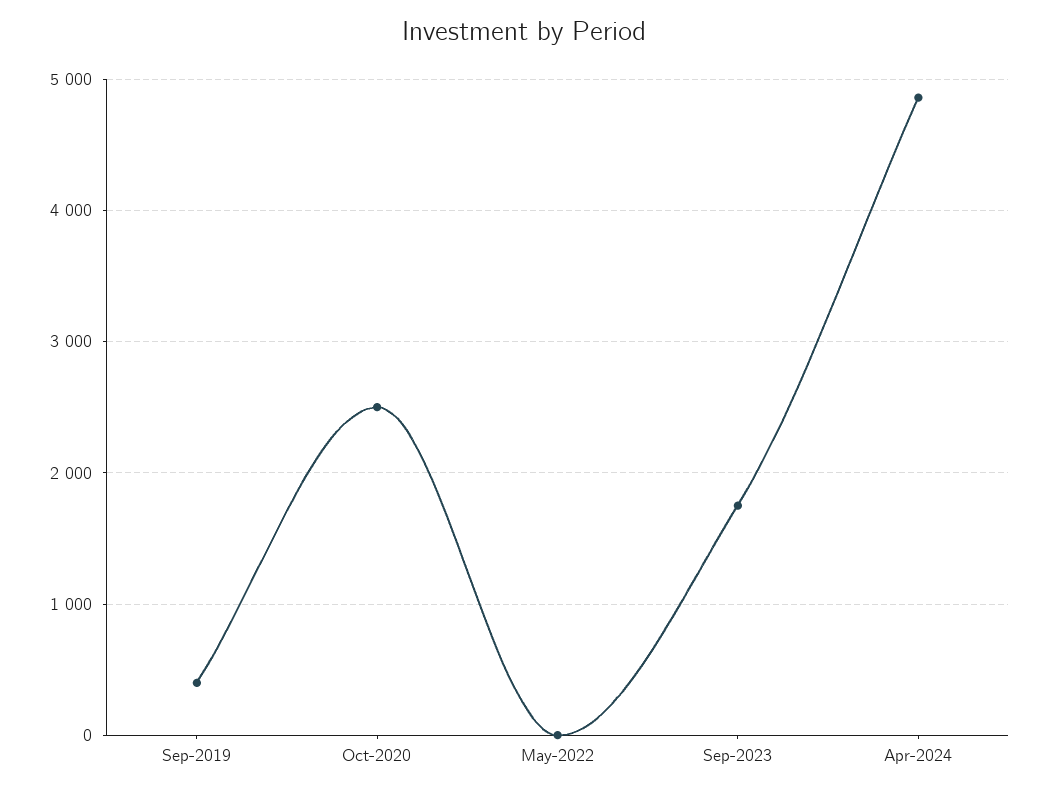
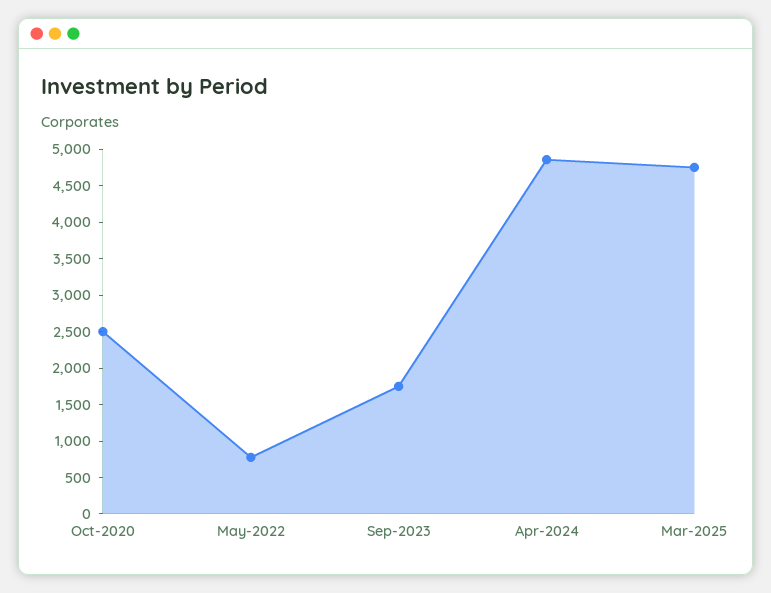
Sep-2019: 400 -> none
May-2022: 0 -> 750
Mar-2025: none -> 4750

